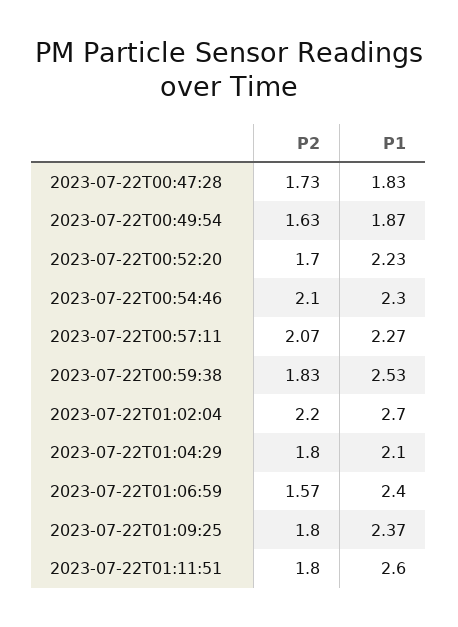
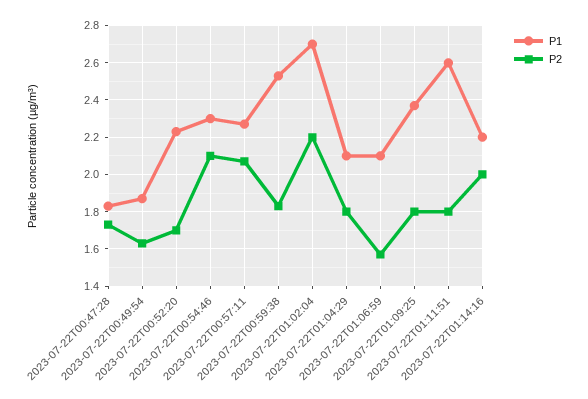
P1, 2023-07-22T01:06:59: 2.4 -> 2.1
P1, 2023-07-22T01:14:16: none -> 2.2
P2, 2023-07-22T01:14:16: none -> 2

